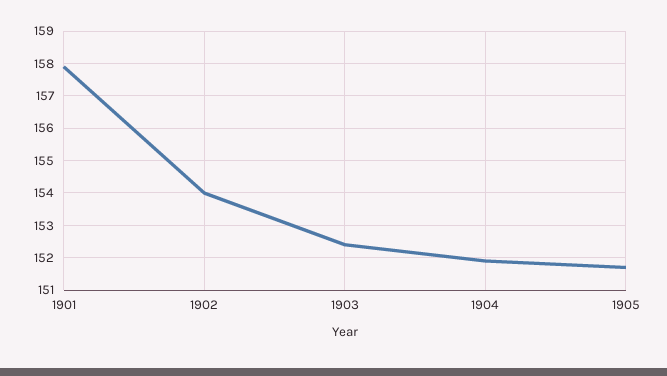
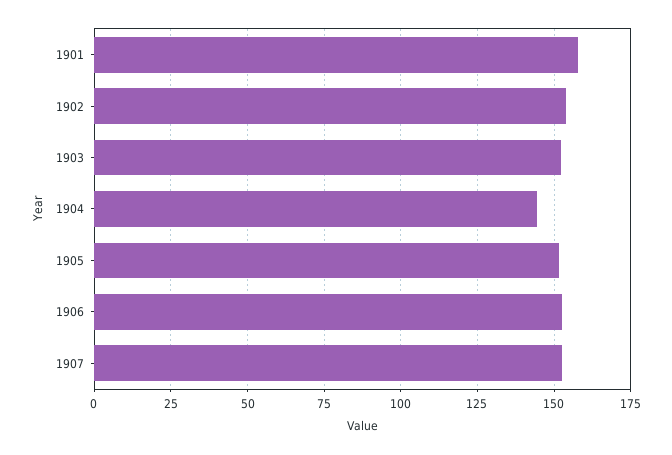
1904: 152 -> 145
1906: none -> 152.5
1907: none -> 152.5

